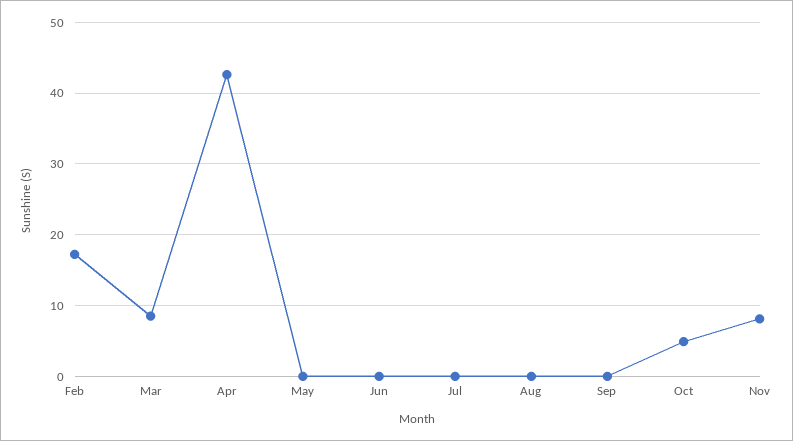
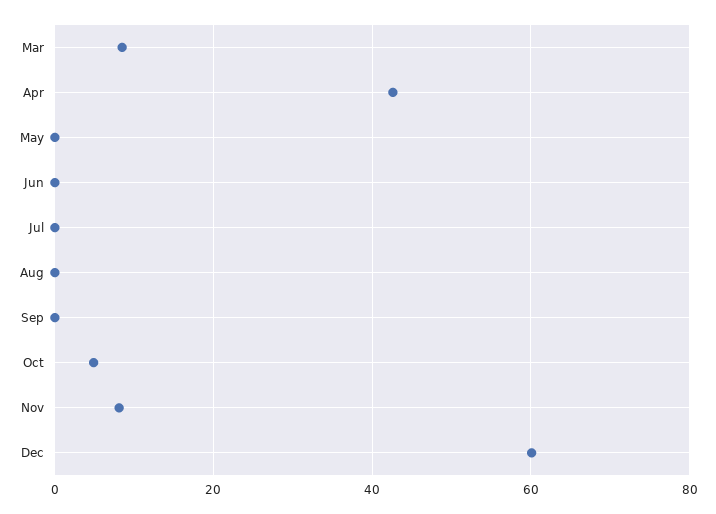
Feb: 17 -> none
Dec: none -> 60

